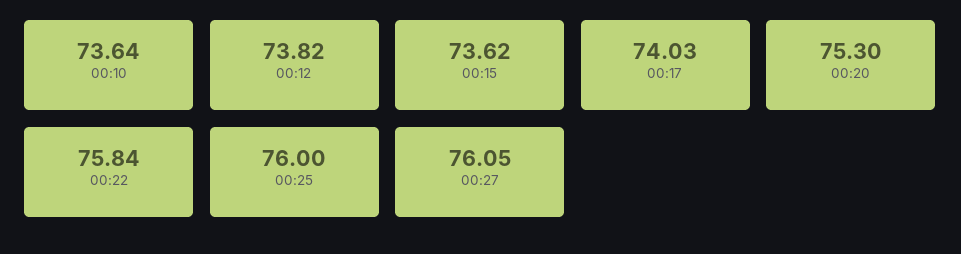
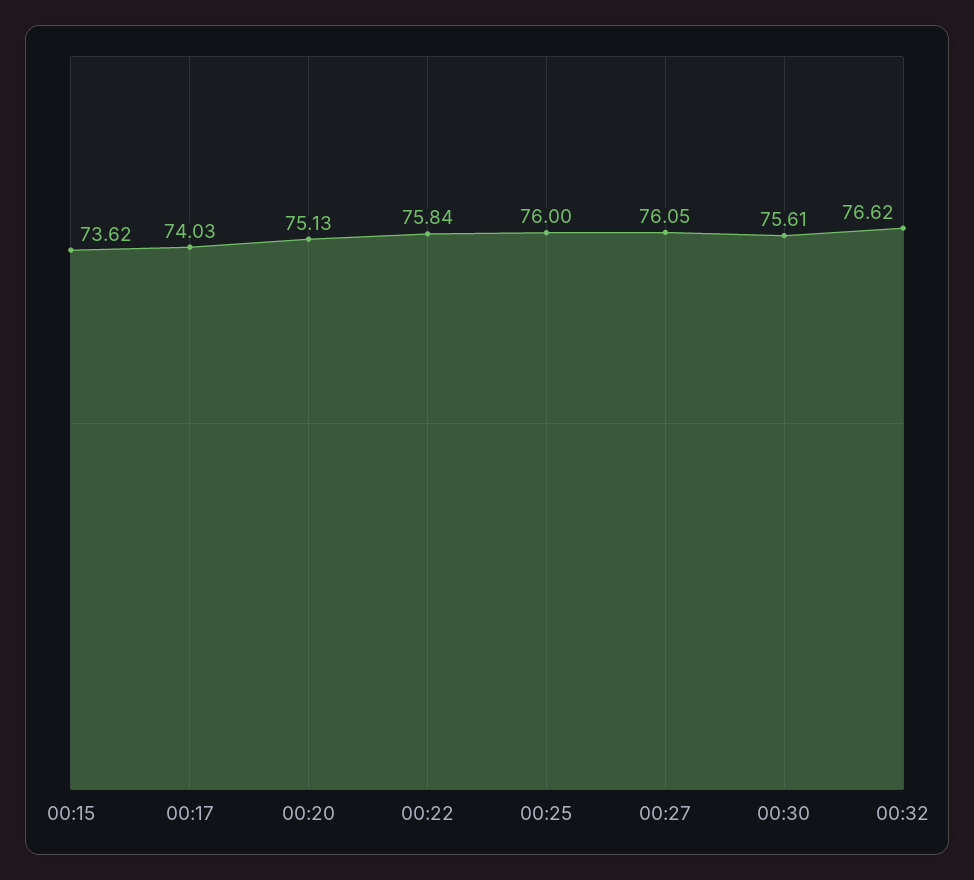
00:10: 73.64 -> none
00:12: 73.82 -> none
00:20: 75.3 -> 75.13
00:30: none -> 75.61
00:32: none -> 76.62

